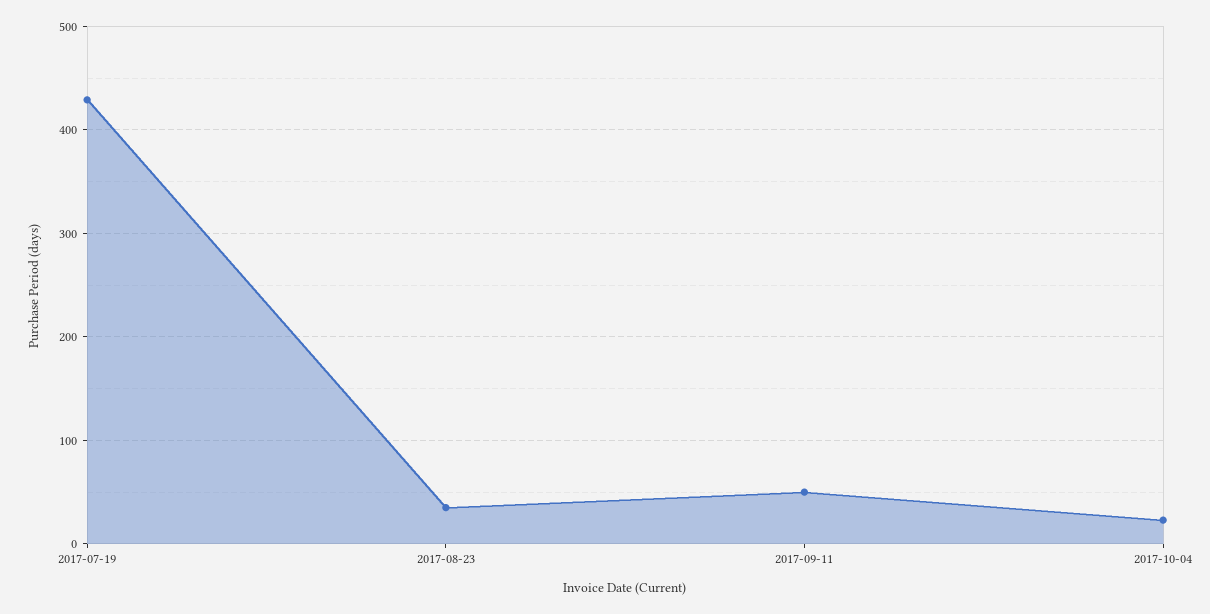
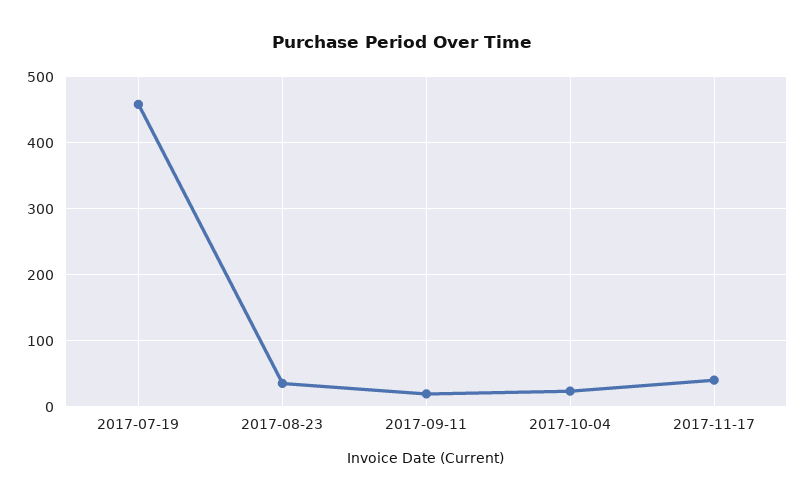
2017-07-19: 430 -> 460
2017-09-11: 50 -> 20
2017-11-17: none -> 40

